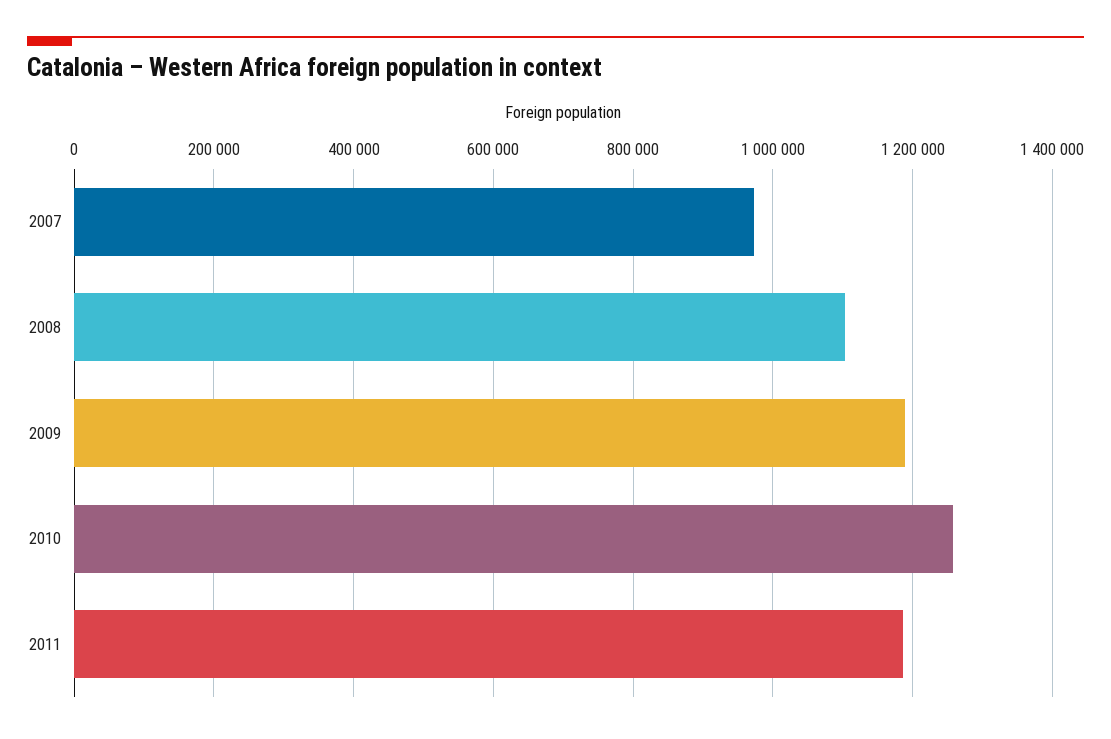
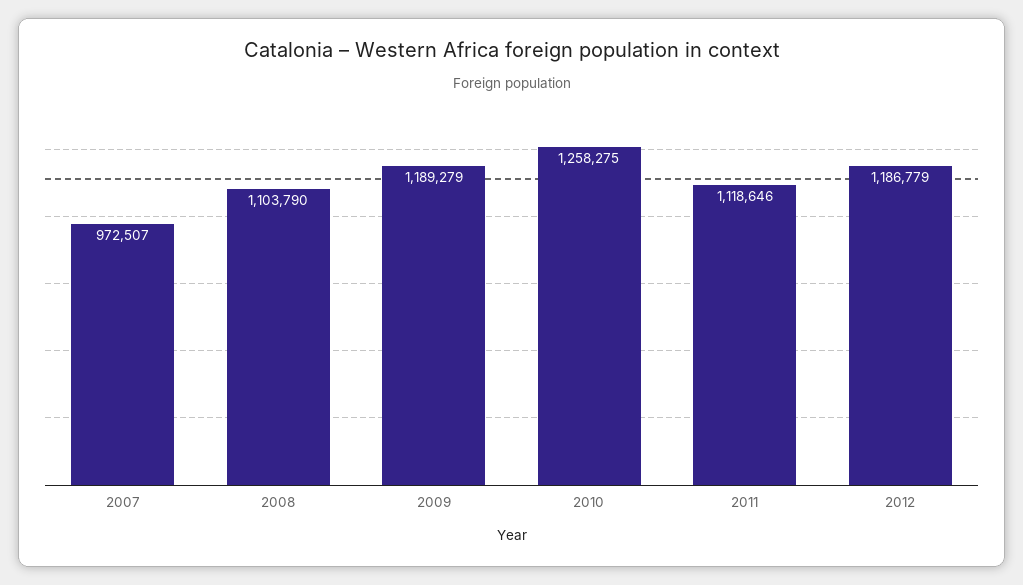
2011: 1180000 -> 1118646
2012: none -> 1186779

